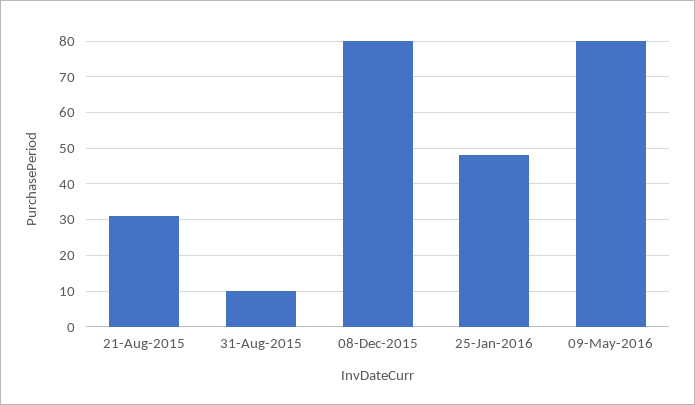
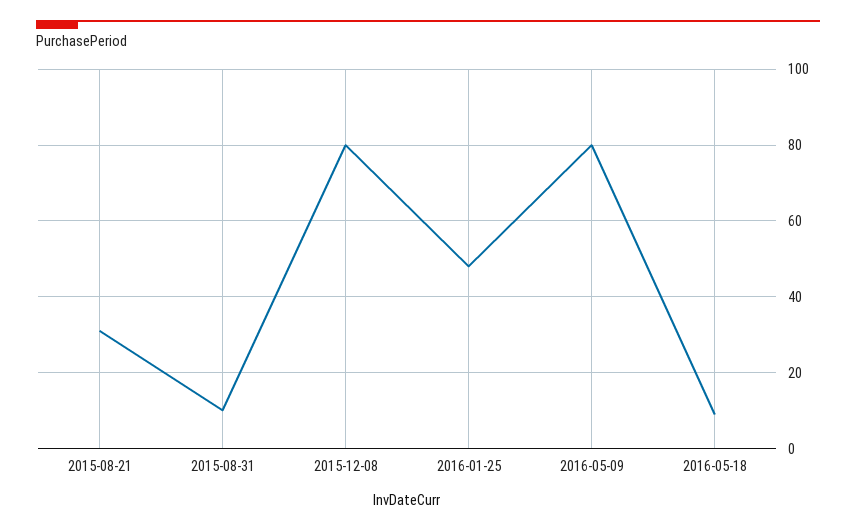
2016-05-18: none -> 10

